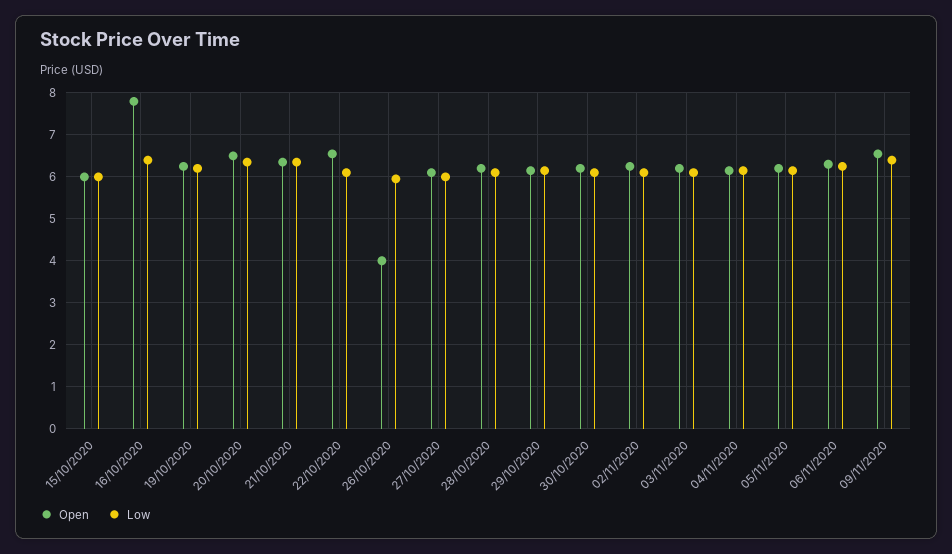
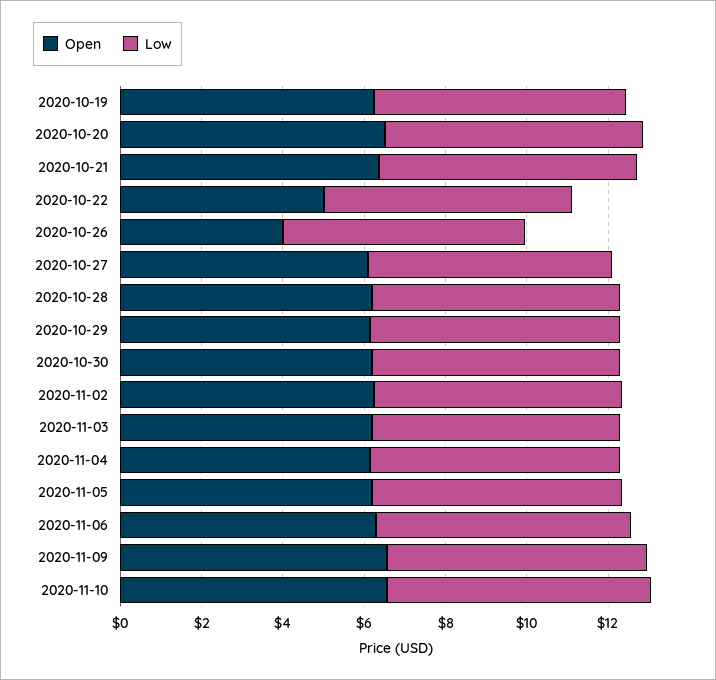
Open, 15/10/2020: 6 -> none
Low, 15/10/2020: 6 -> none
Open, 16/10/2020: 7.8 -> none
Low, 16/10/2020: 6.4 -> none
Open, 22/10/2020: 6.6 -> 5
Open, 2020-11-10: none -> 6.5
Low, 2020-11-10: none -> 6.5

